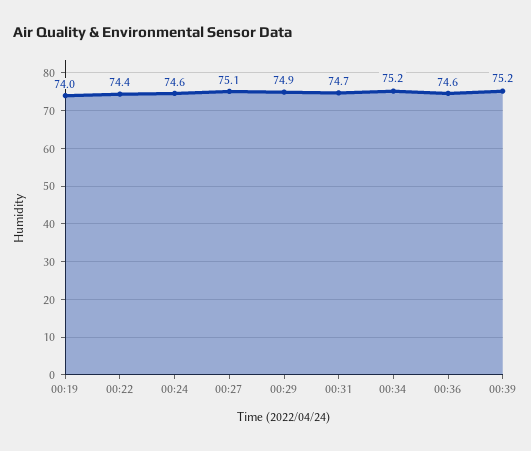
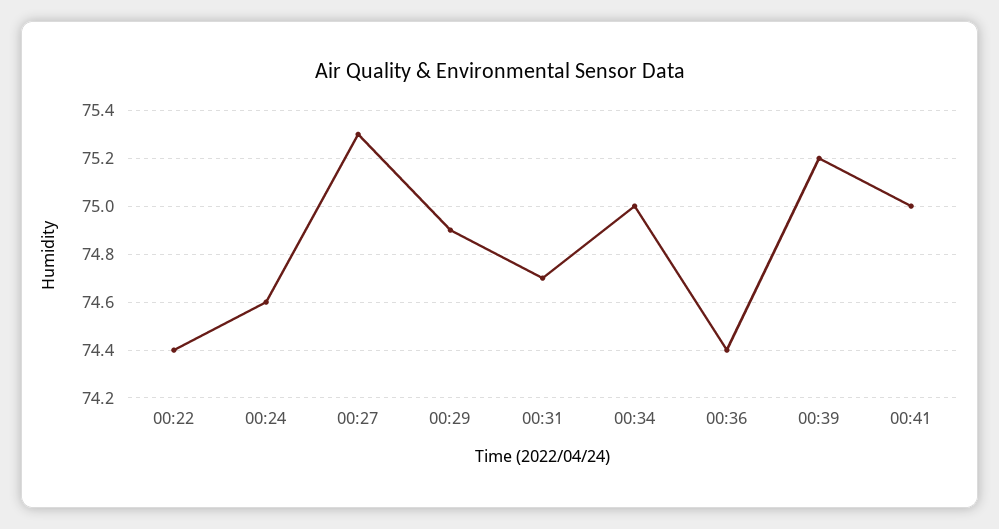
00:19: 74 -> none
00:27: 75.1 -> 75.3
00:34: 75.2 -> 75
00:36: 74.6 -> 74.4
00:41: none -> 75

